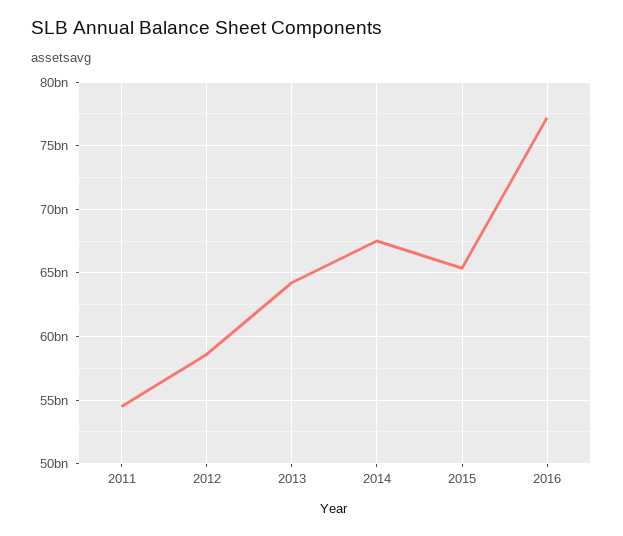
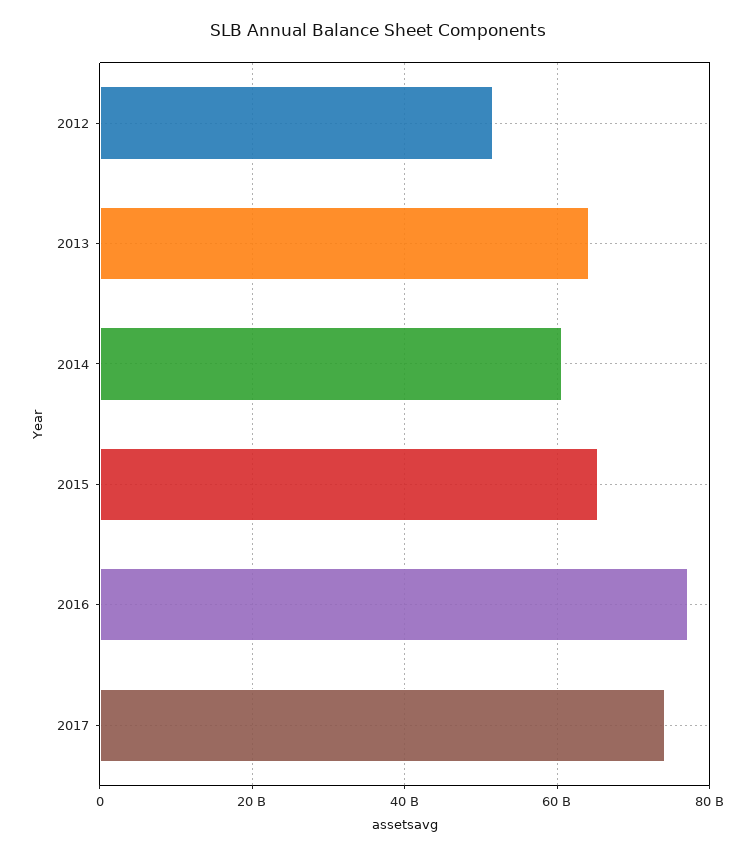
2011: 54500000000 -> none
2012: 58500000000 -> 52000000000
2014: 67500000000 -> 60000000000
2017: none -> 74000000000

